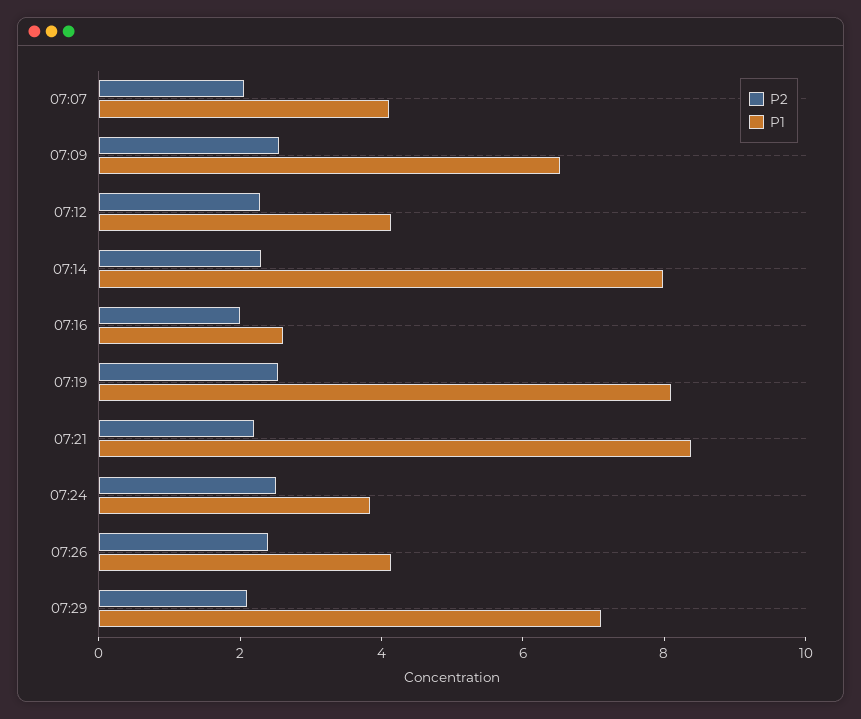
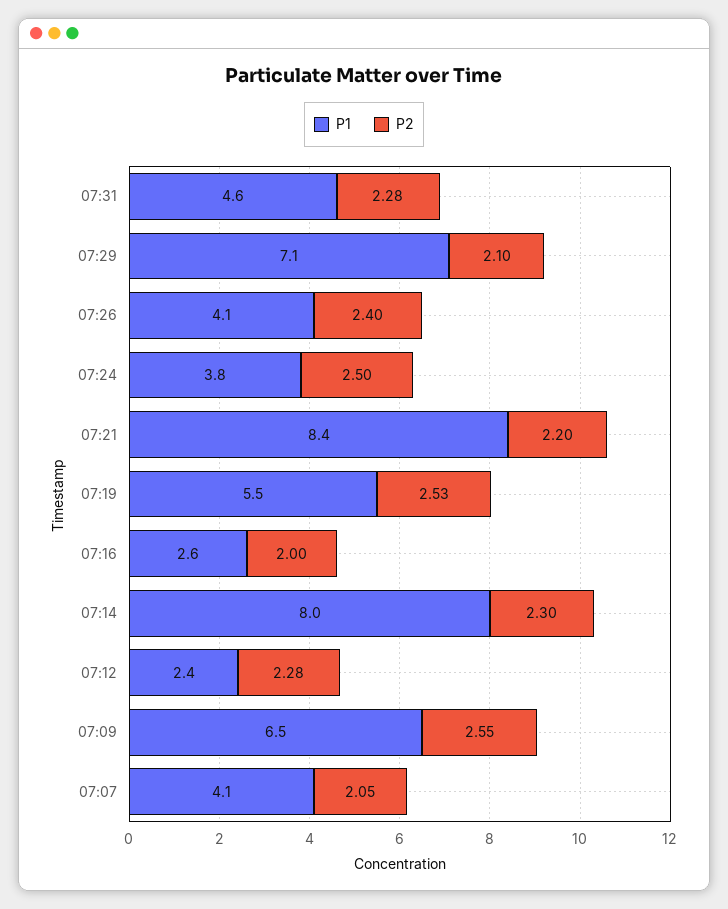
P1, 07:12: 4 -> 2.4
P1, 07:19: 8 -> 5.5
P1, 07:31: none -> 4.6
P2, 07:31: none -> 2.28

